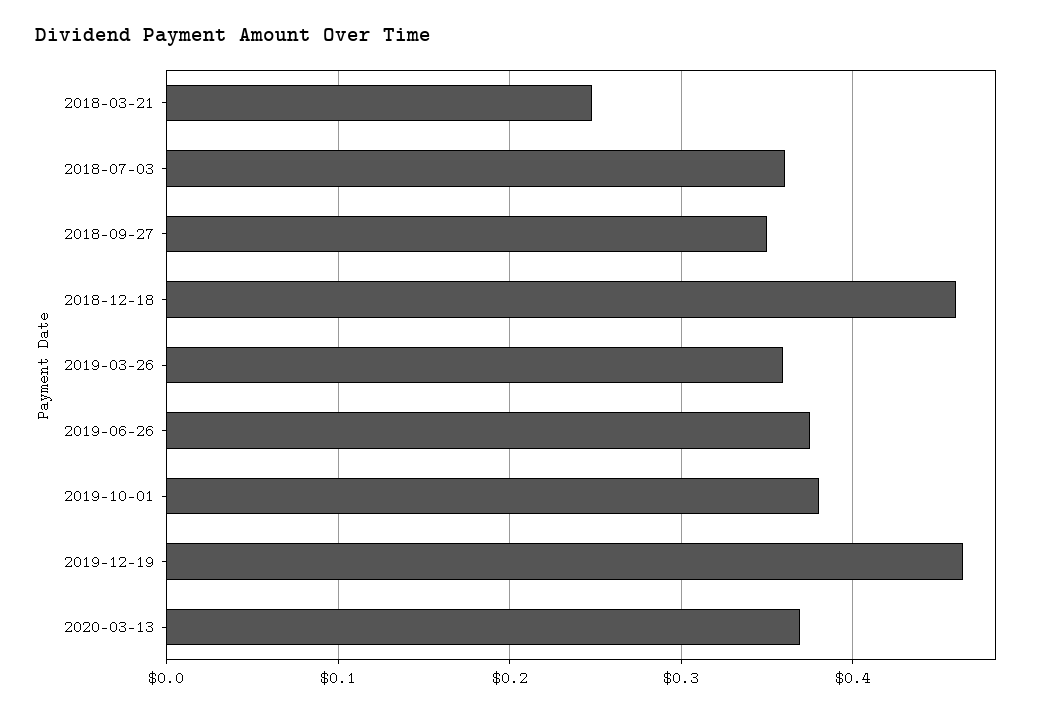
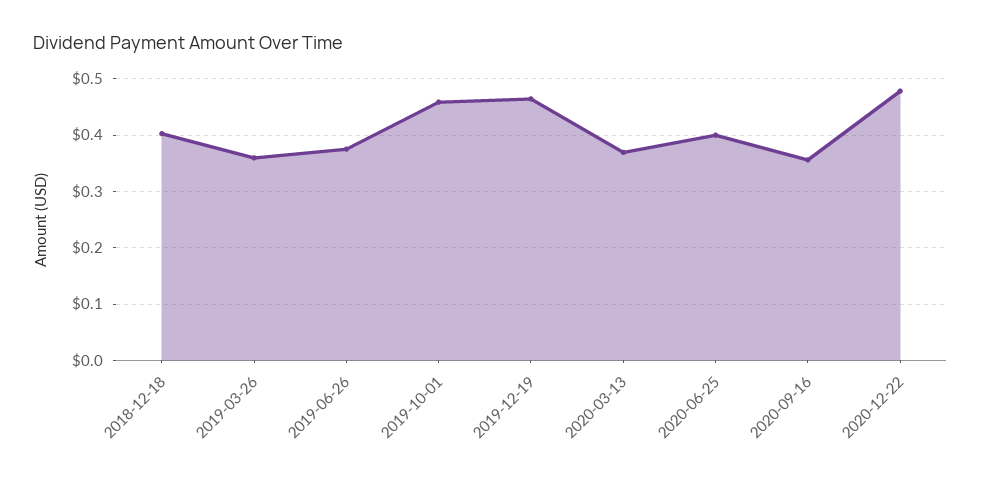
2018-03-21: 0.25 -> none
2018-07-03: 0.36 -> none
2018-09-27: 0.35 -> none
2018-12-18: 0.46 -> 0.4
2019-10-01: 0.38 -> 0.46
2020-06-25: none -> 0.4
2020-09-16: none -> 0.36
2020-12-22: none -> 0.48

